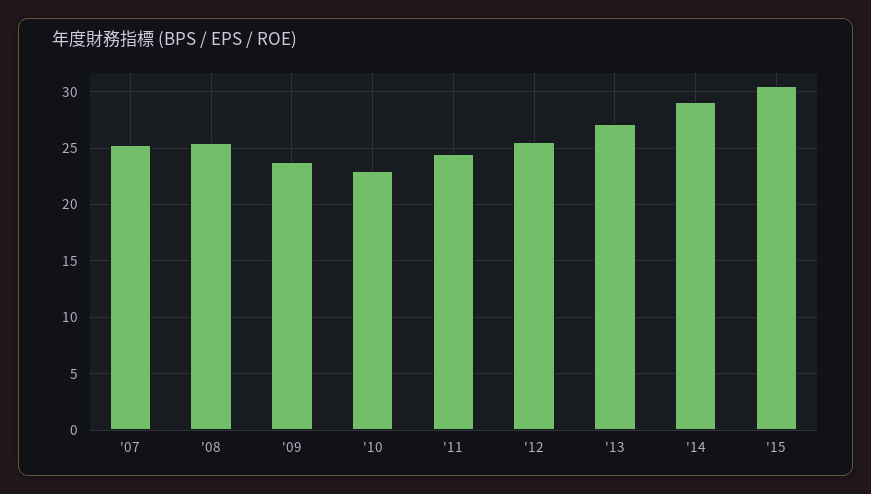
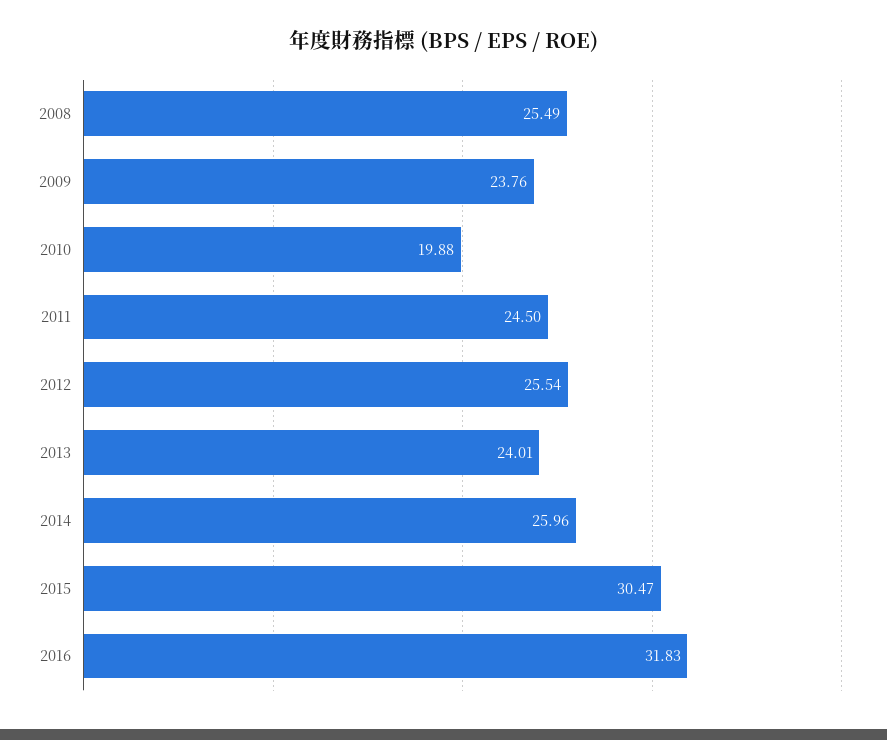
'07: 25 -> none
'10: 23 -> 19.88
'13: 27 -> 24.01
'14: 29 -> 25.96
2016: none -> 31.83

